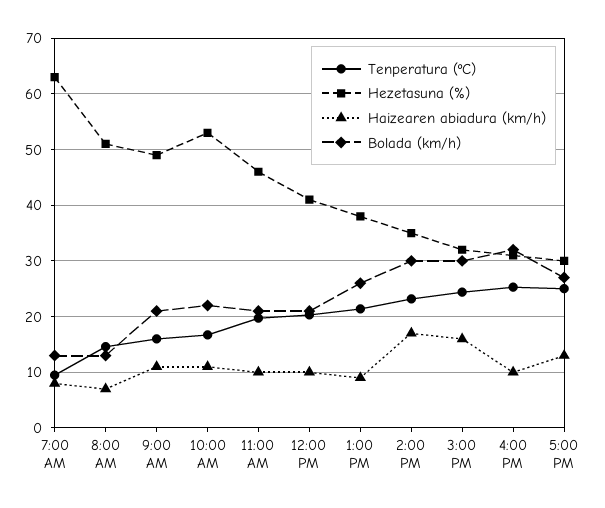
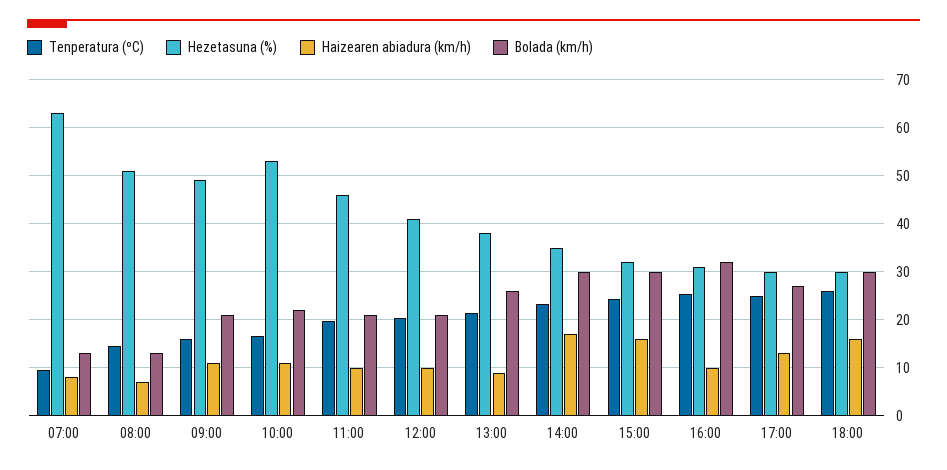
Tenperatura (ºC), 18:00: none -> 26
Hezetasuna (%), 18:00: none -> 30
Haizearen abiadura (km/h), 18:00: none -> 16
Bolada (km/h), 18:00: none -> 30

